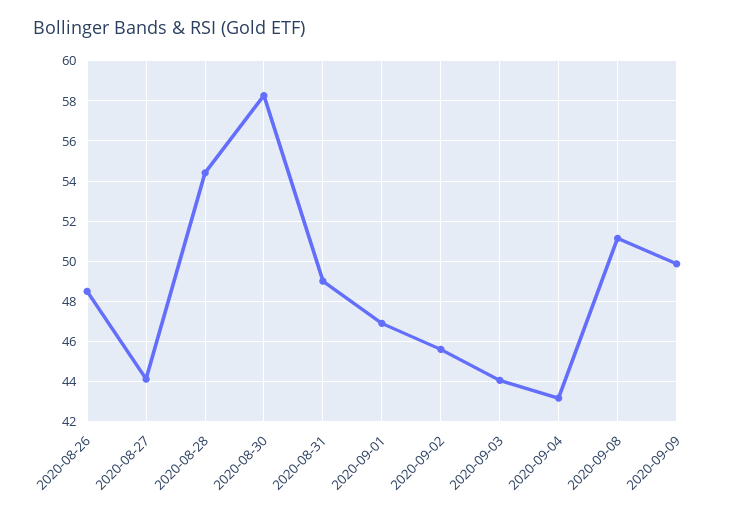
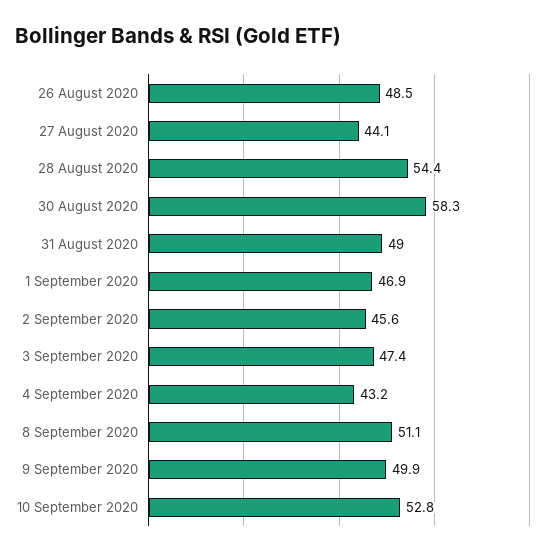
2020-09-03: 44 -> 47.4
10 September 2020: none -> 52.8

